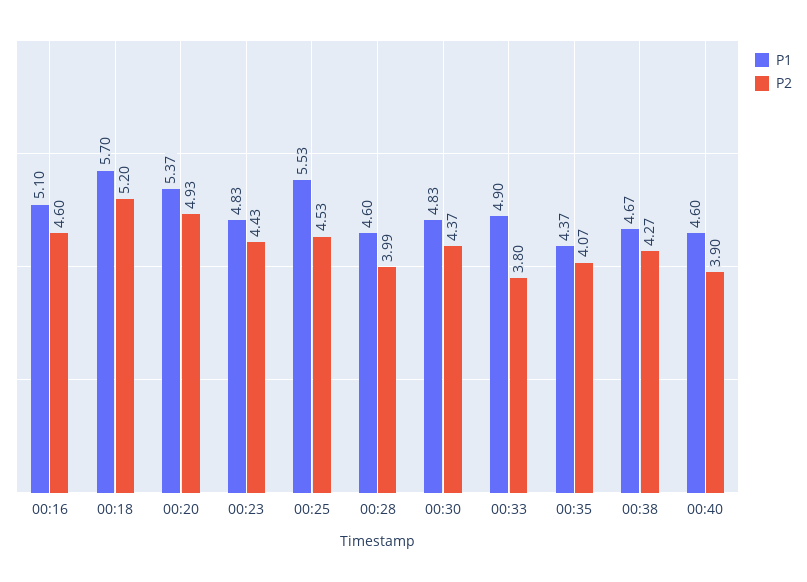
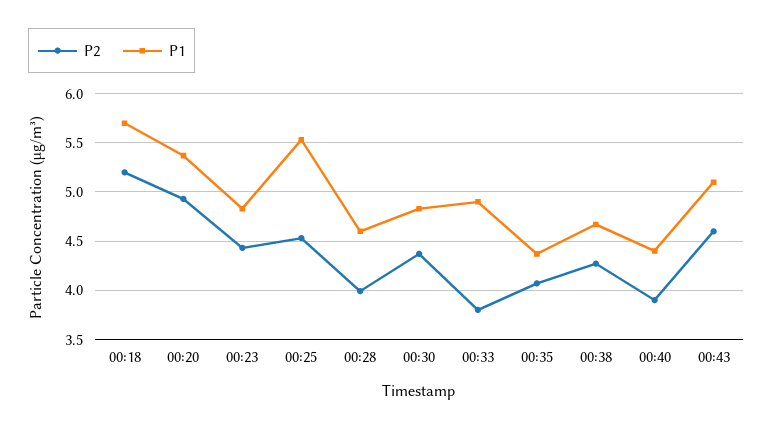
P1, 00:16: 5.1 -> none
P2, 00:16: 4.6 -> none
P1, 00:40: 4.6 -> 4.4
P2, 00:43: none -> 4.6
P1, 00:43: none -> 5.1

